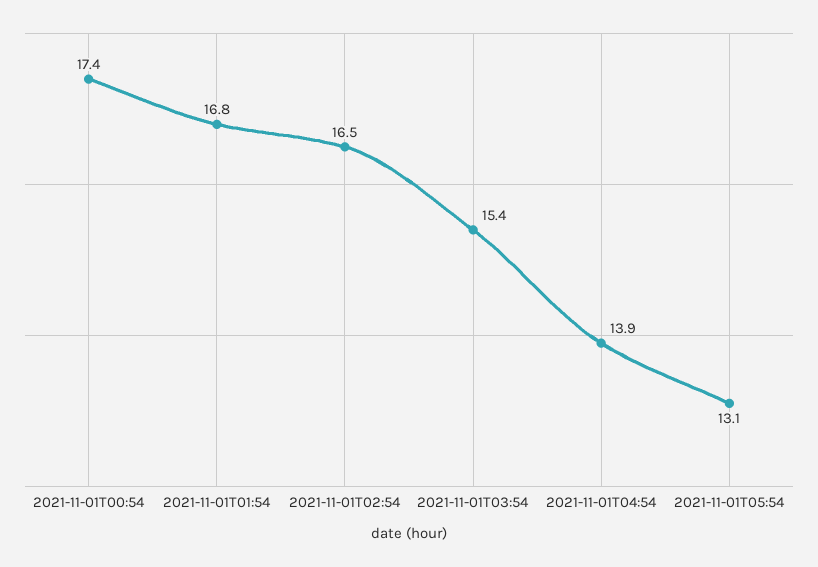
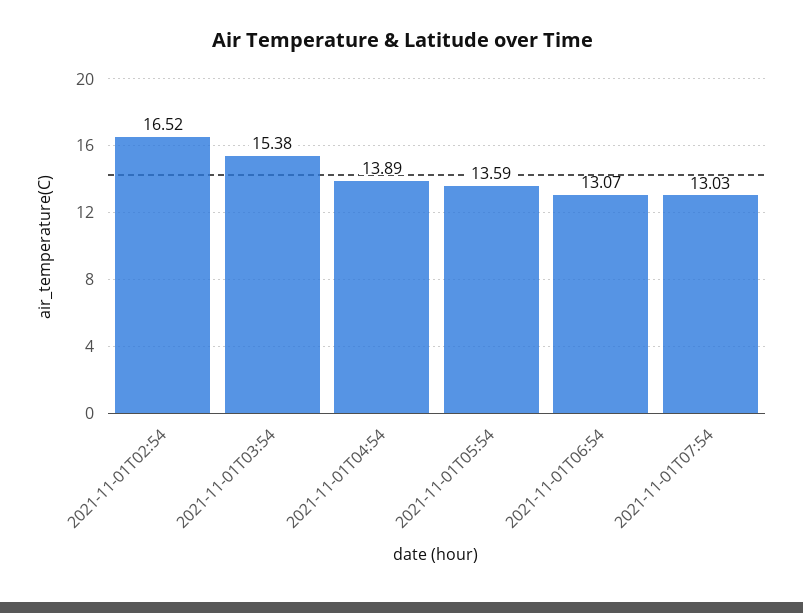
2021-11-01T00:54: 17.4 -> none
2021-11-01T01:54: 16.8 -> none
2021-11-01T05:54: 13.1 -> 13.59
2021-11-01T06:54: none -> 13.07
2021-11-01T07:54: none -> 13.03

